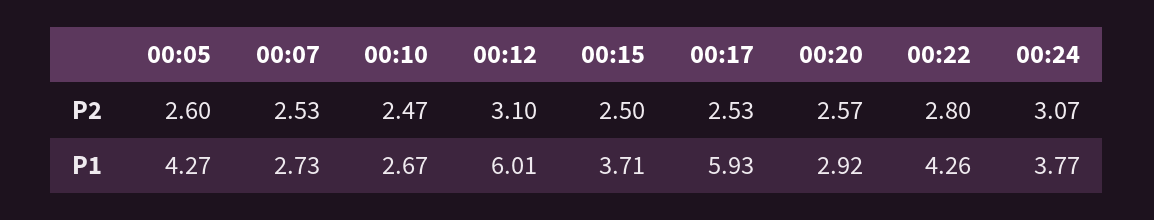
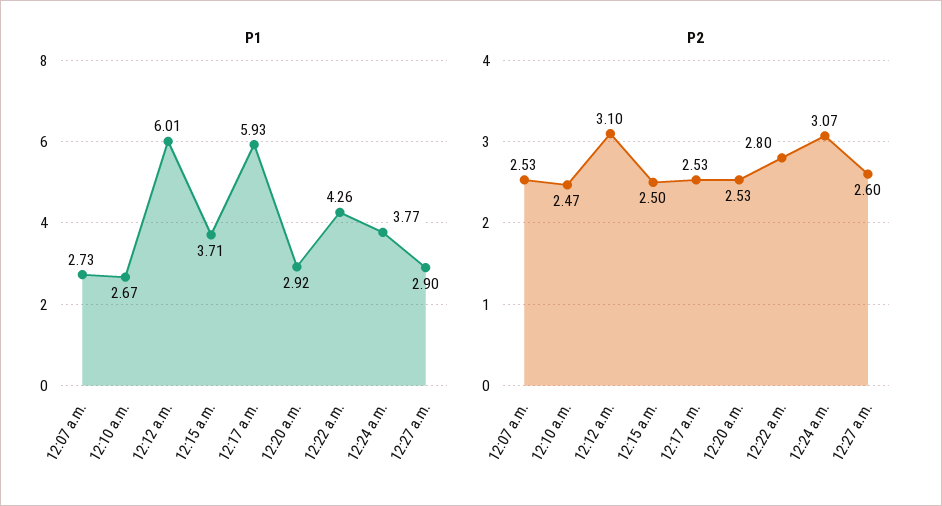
P2, 00:05: 2.6 -> none
P2, 00:20: 2.57 -> 2.53
P1, 00:05: 4.27 -> none
P1, 12:27 a.m.: none -> 2.9
P2, 12:27 a.m.: none -> 2.6

